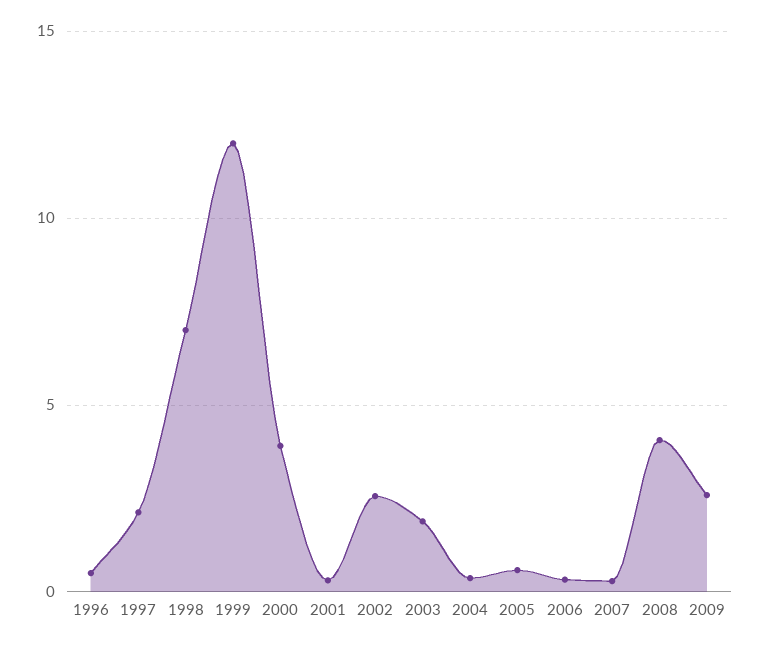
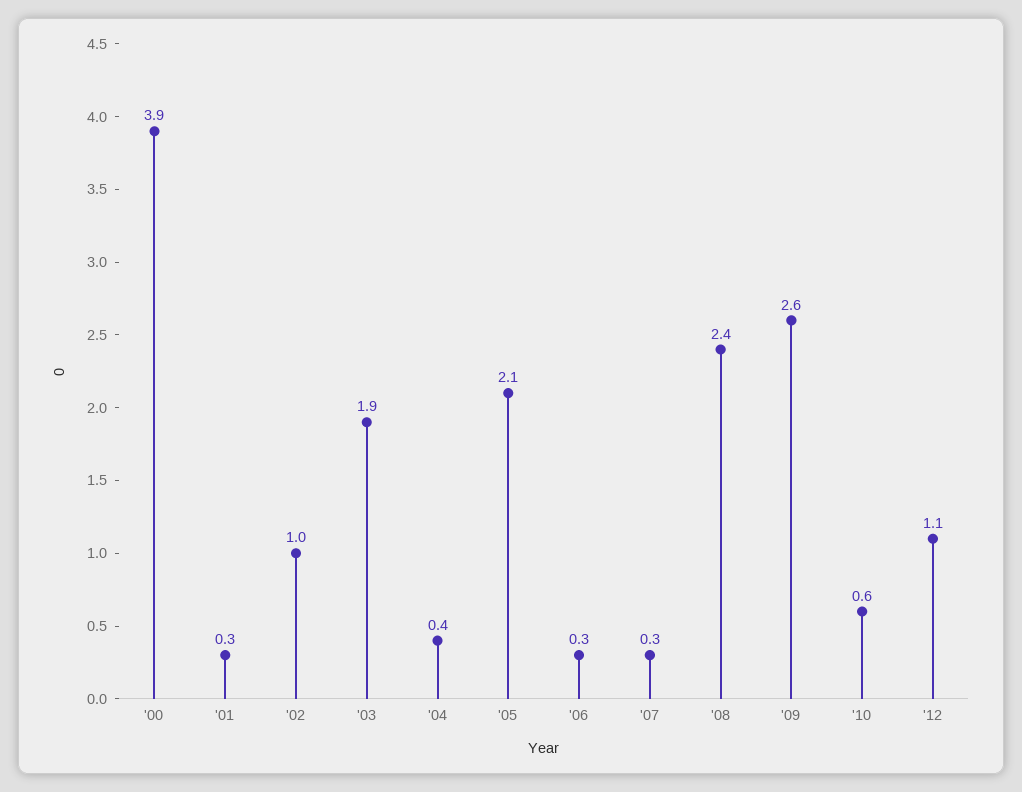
1996: 0.5 -> none
1997: 2 -> none
1998: 7 -> none
1999: 12 -> none
2002: 2.5 -> 1
2005: 0.5 -> 2.1
2008: 4 -> 2.4
'10: none -> 0.6
'12: none -> 1.1

